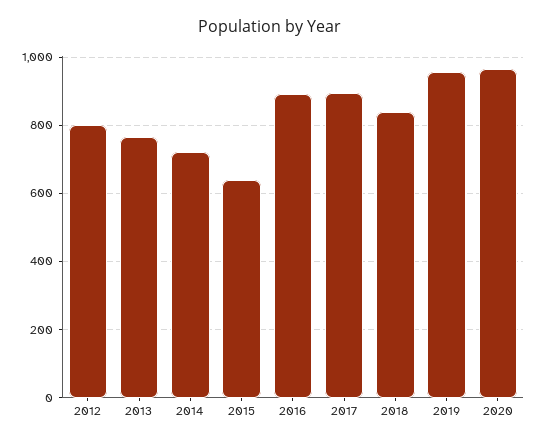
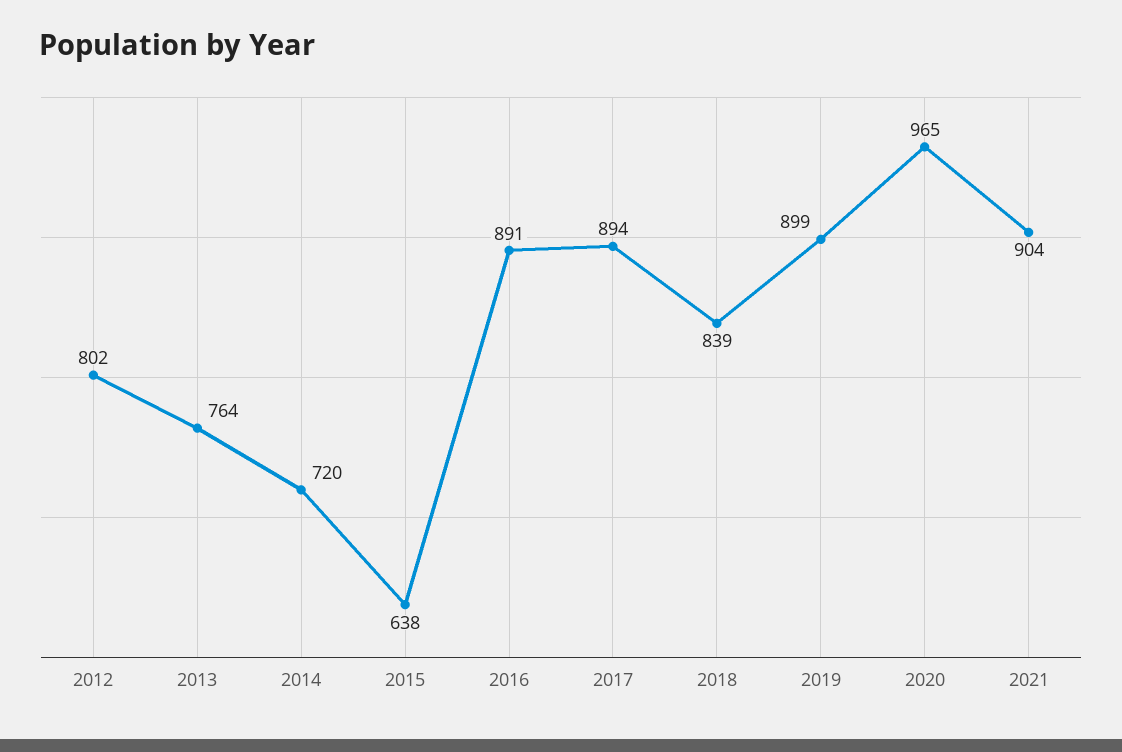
2019: 960 -> 899
2021: none -> 904

